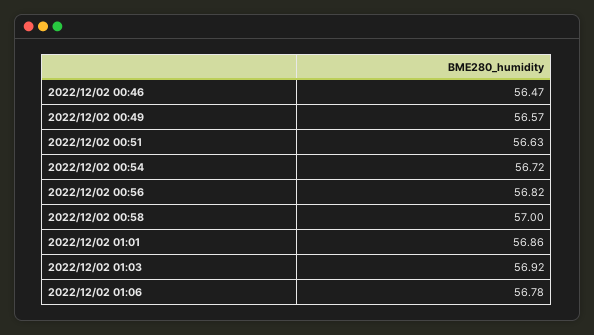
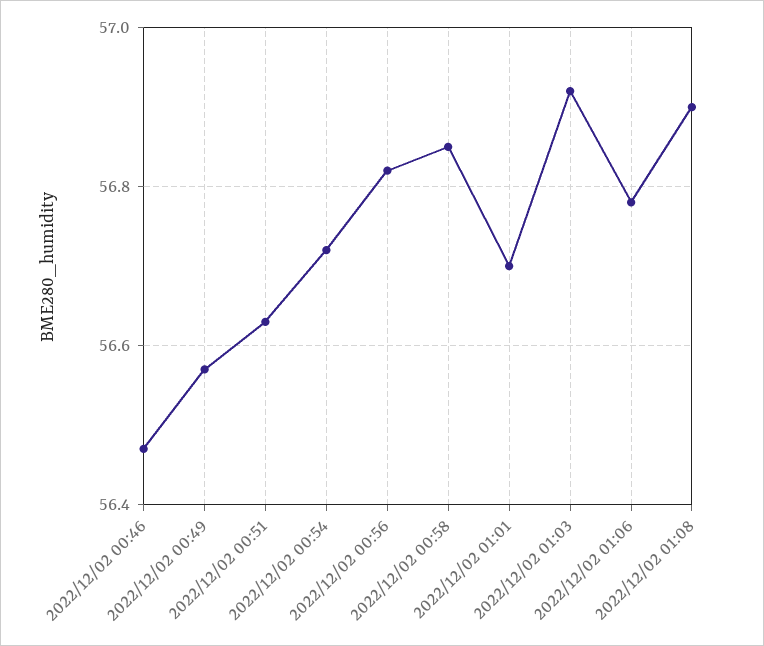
2022/12/02 00:58: 57 -> 56.85
2022/12/02 01:01: 56.86 -> 56.7
2022/12/02 01:08: none -> 56.9

